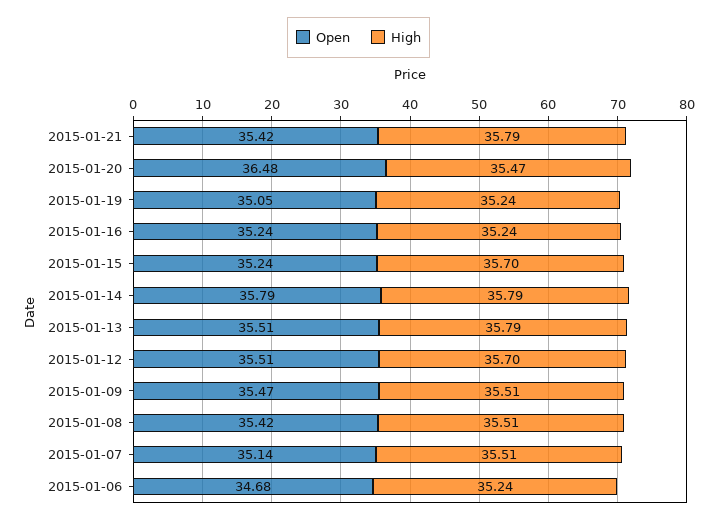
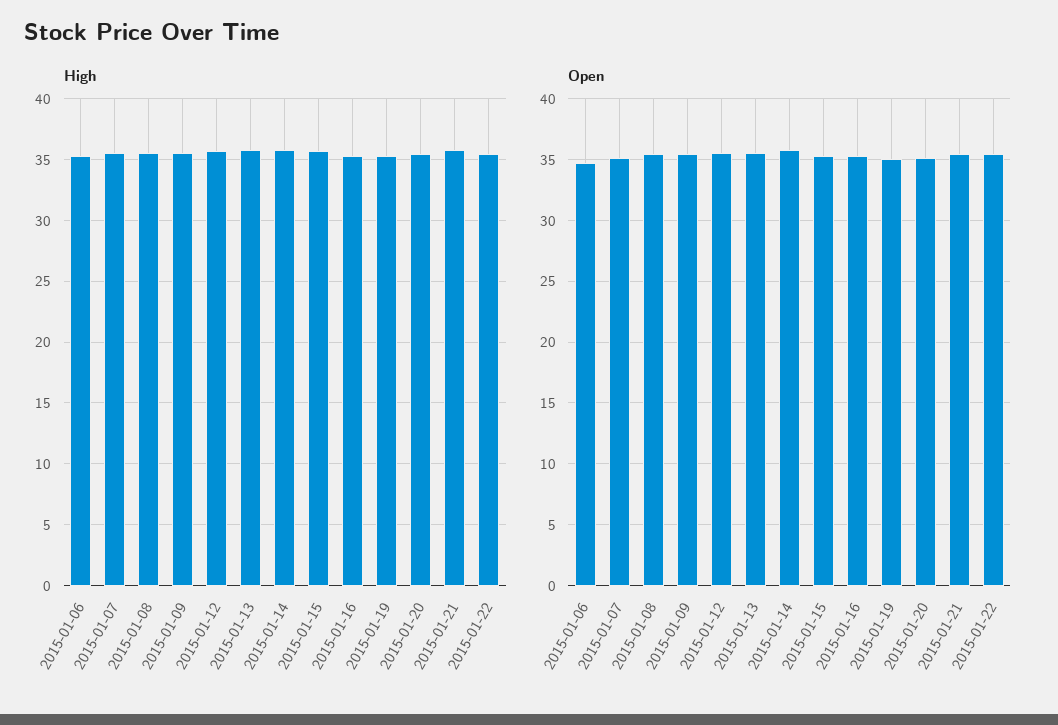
Open, 2015-01-20: 36.48 -> 35
High, 2015-01-22: none -> 35.5
Open, 2015-01-22: none -> 35.5

